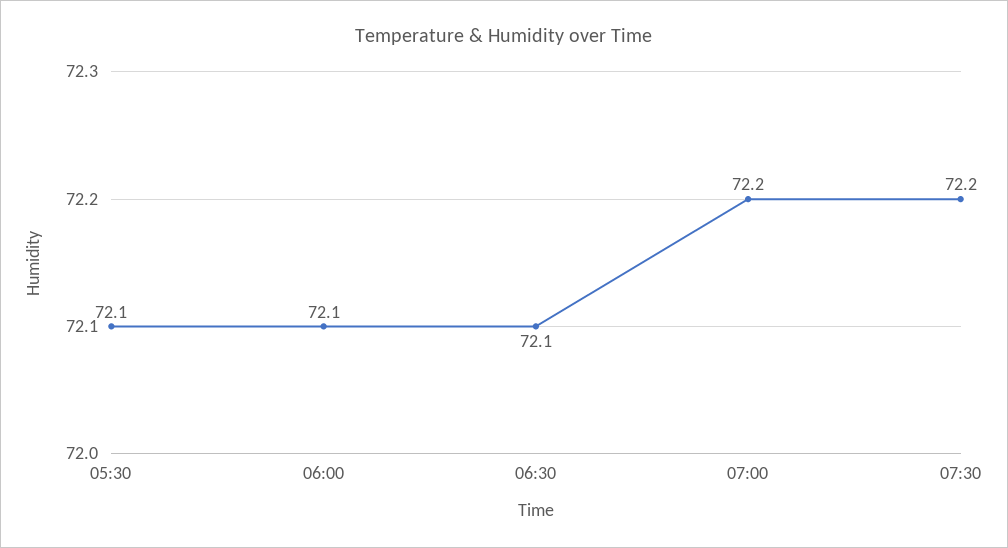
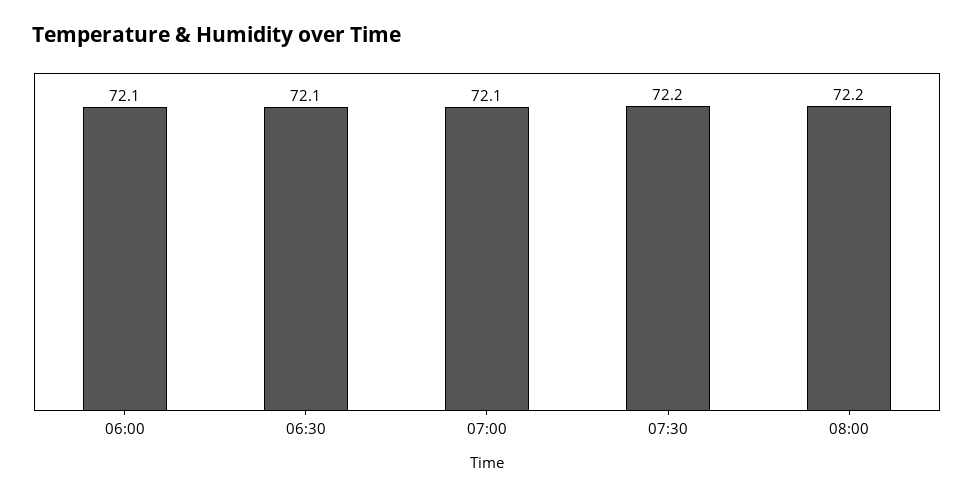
05:30: 72.1 -> none
07:00: 72.2 -> 72.1
08:00: none -> 72.2

